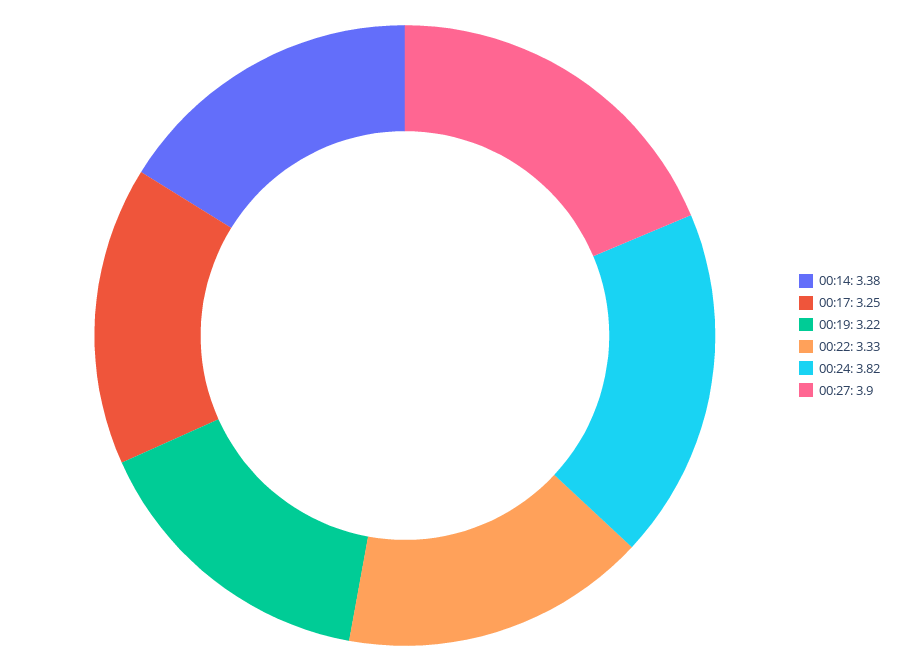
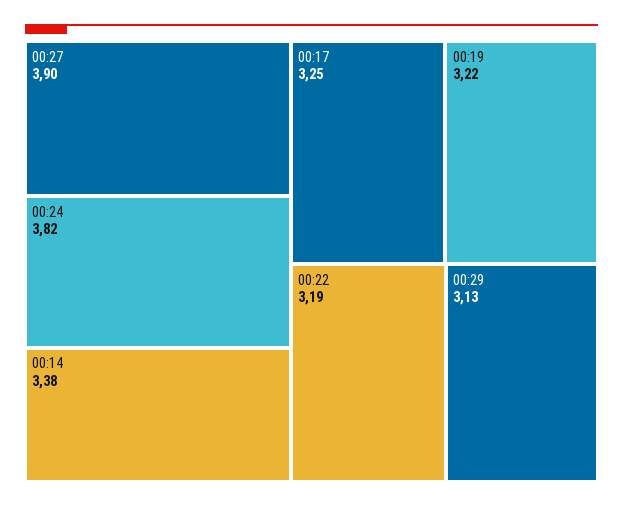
00:22: 3.33 -> 3.19
00:29: none -> 3.13

